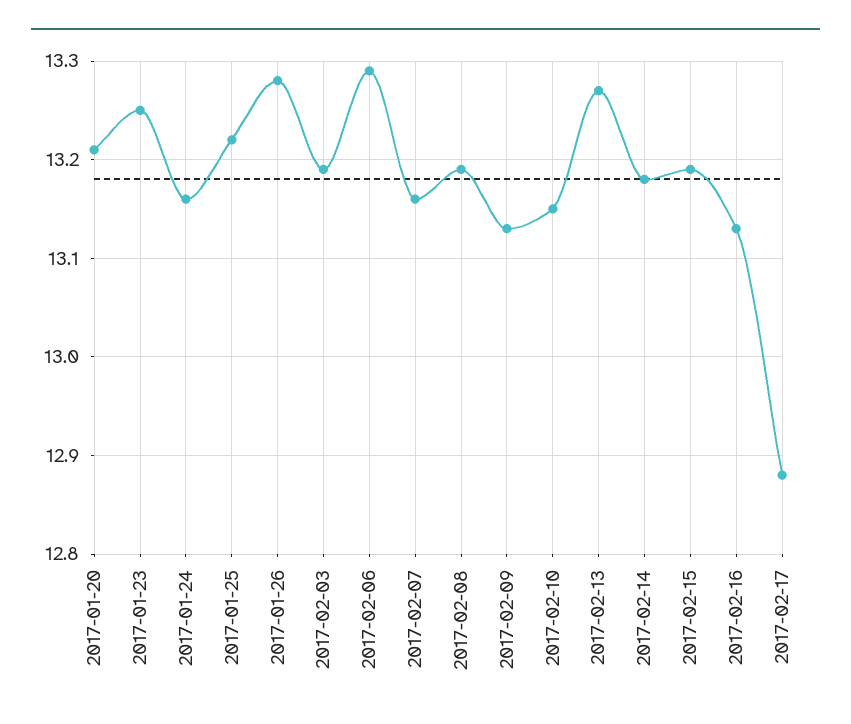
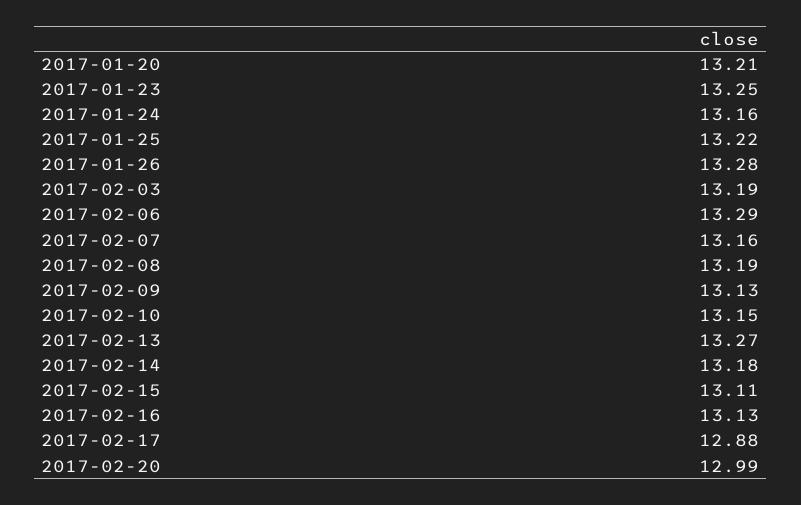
2017-02-15: 13.19 -> 13.11
2017-02-20: none -> 12.99

